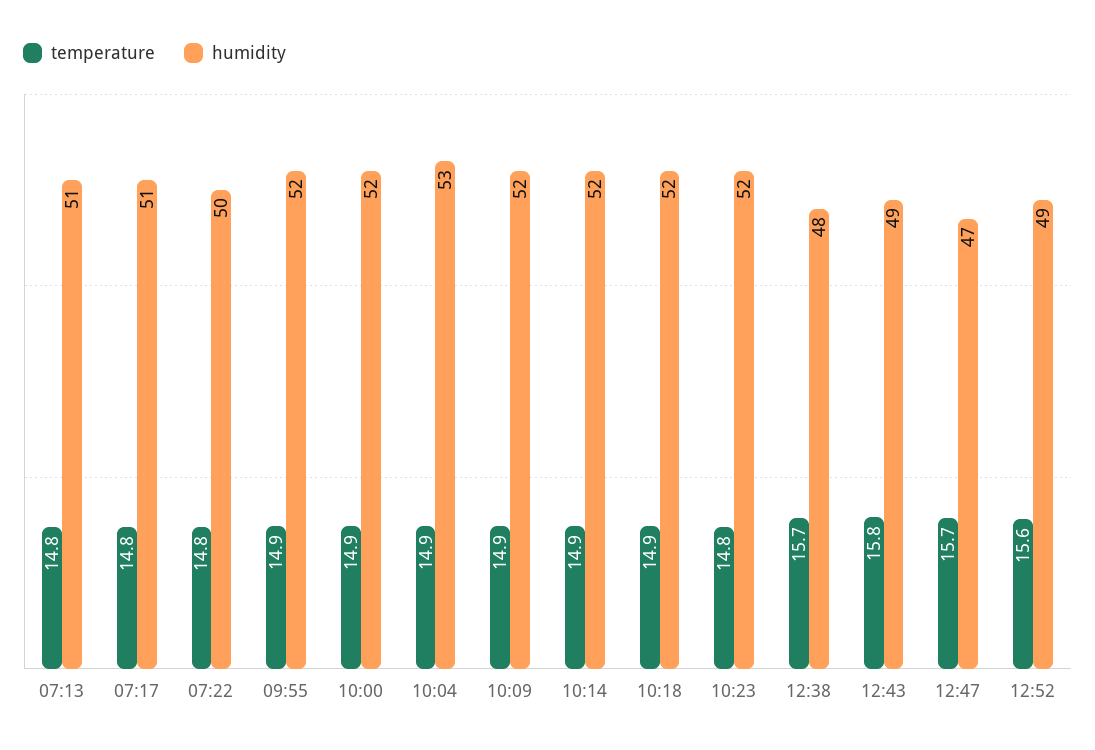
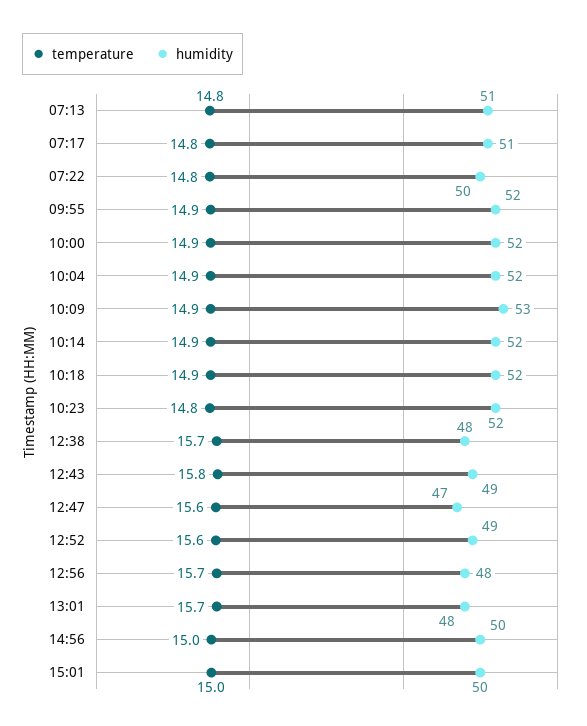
humidity, 10:04: 53 -> 52
humidity, 10:09: 52 -> 53
temperature, 12:47: 15.7 -> 15.6
temperature, 12:56: none -> 15.7
humidity, 12:56: none -> 48
temperature, 13:01: none -> 15.7
humidity, 13:01: none -> 48
temperature, 14:56: none -> 15
humidity, 14:56: none -> 50
temperature, 15:01: none -> 15
humidity, 15:01: none -> 50

